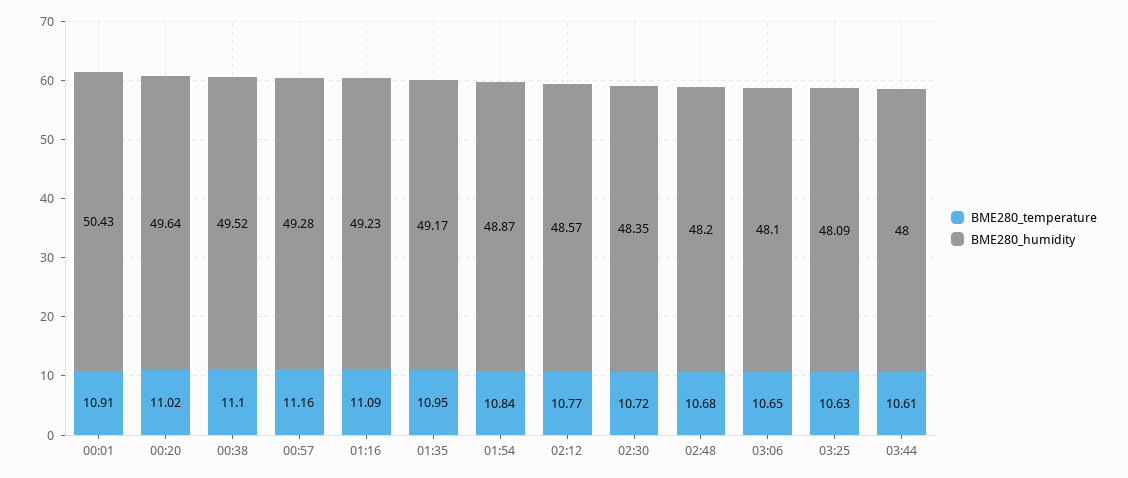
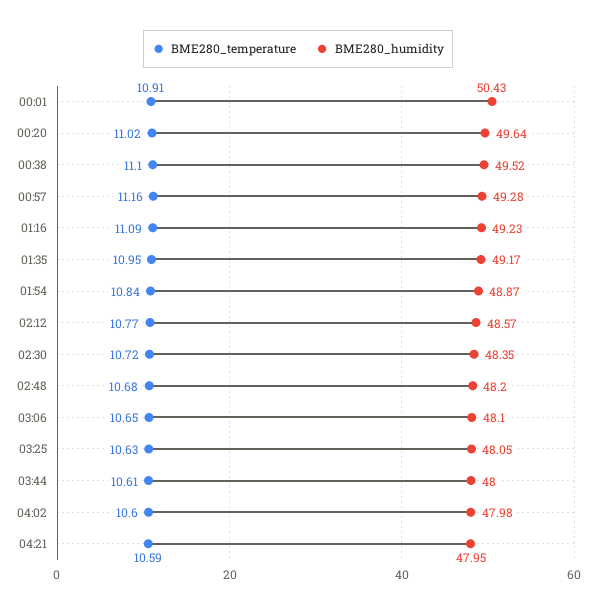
BME280_humidity, 03:25: 48.09 -> 48.05
BME280_temperature, 04:02: none -> 10.6
BME280_humidity, 04:02: none -> 47.98
BME280_temperature, 04:21: none -> 10.59
BME280_humidity, 04:21: none -> 47.95

